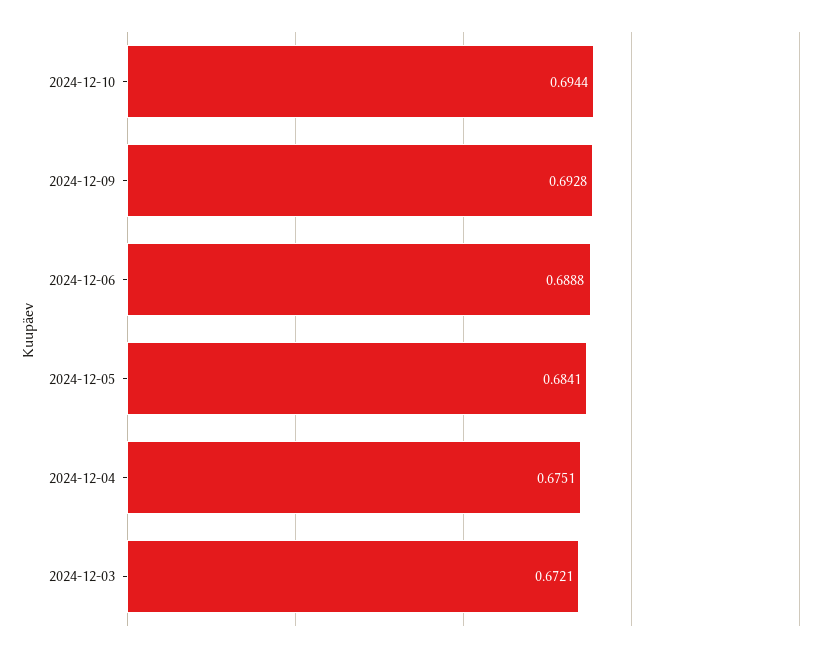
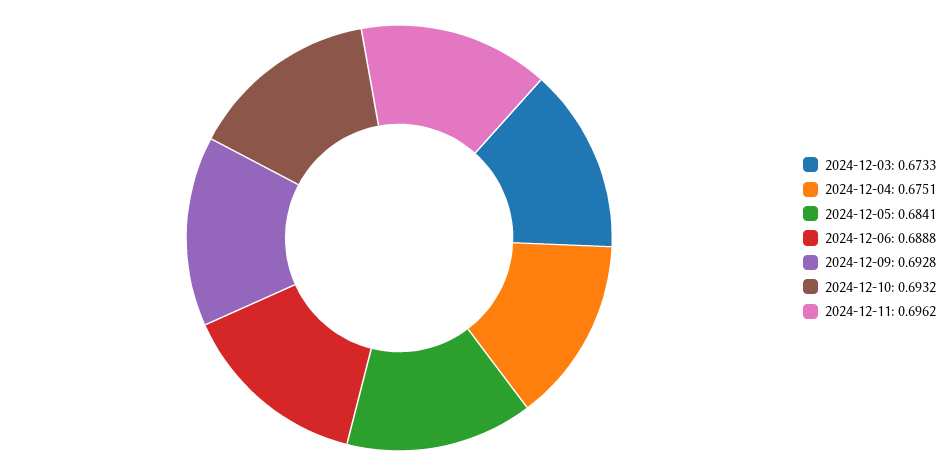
2024-12-10: 0.6944 -> 0.6932
2024-12-03: 0.6721 -> 0.6733
2024-12-11: none -> 0.6962

